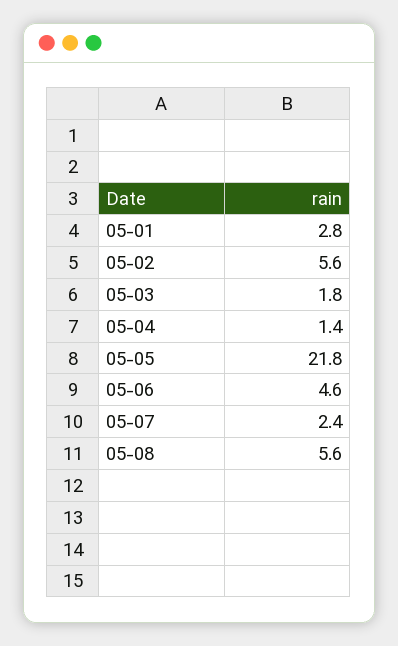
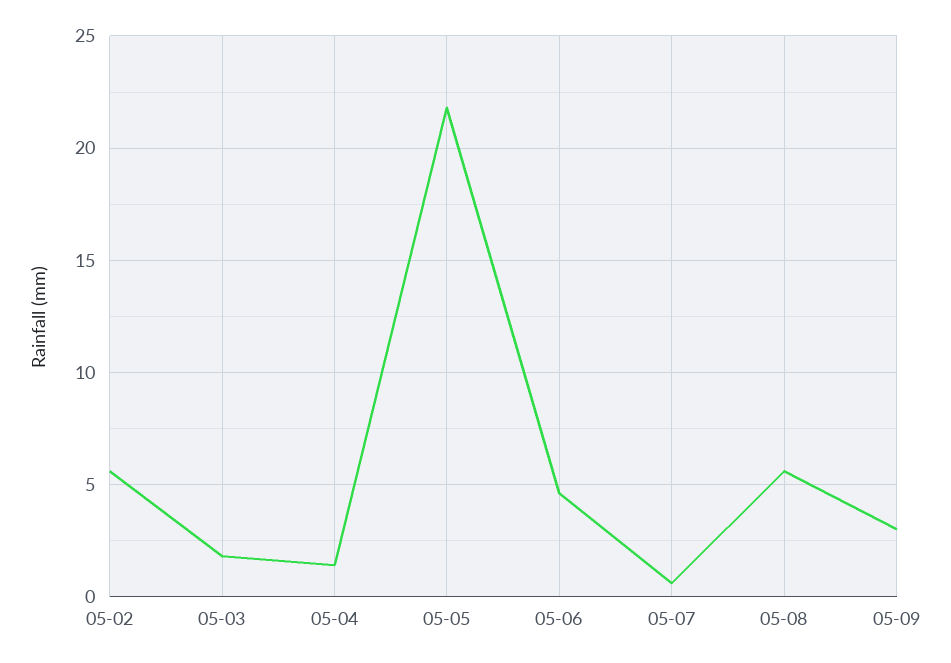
05-01: 2.8 -> none
05-07: 2.4 -> 0.5
05-09: none -> 3

